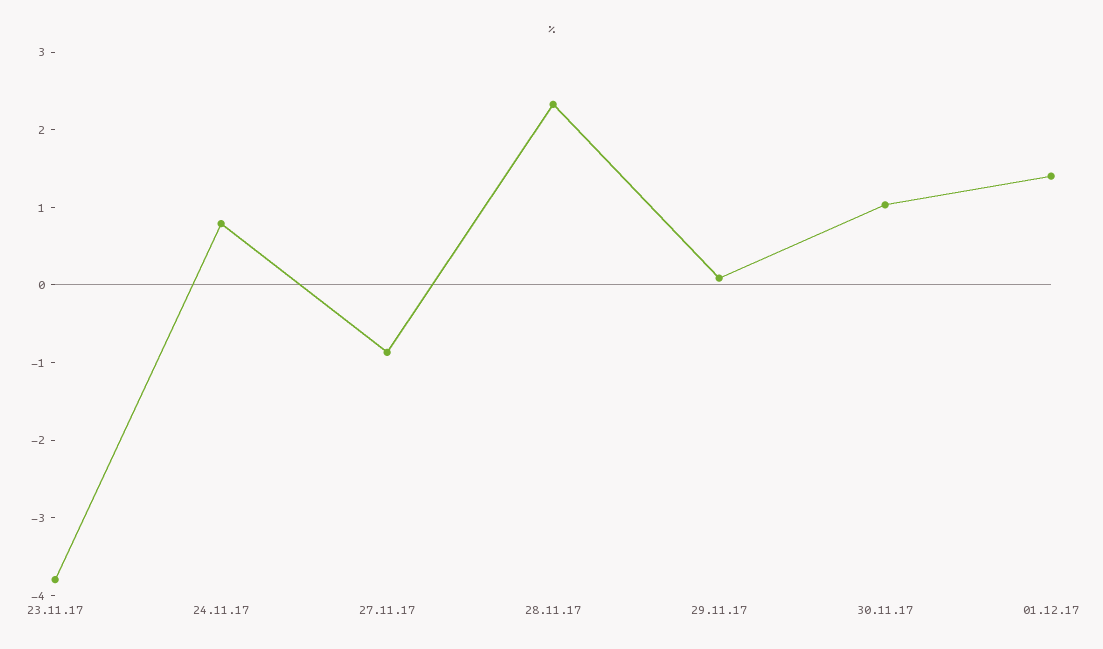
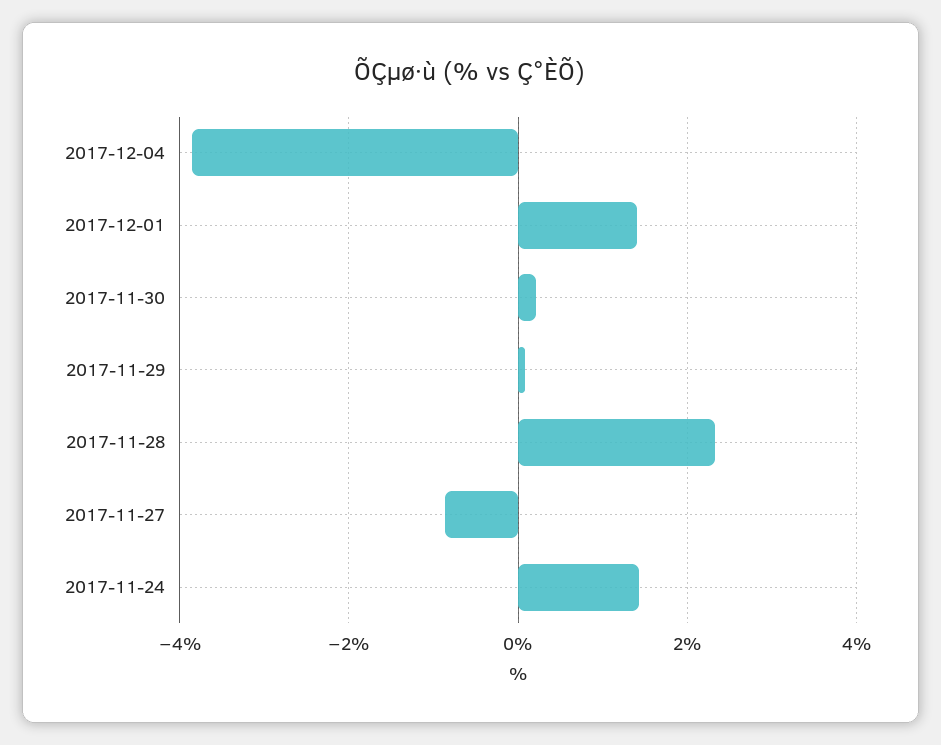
23.11.17: -3.8 -> none
24.11.17: 0.8 -> 1.4
30.11.17: 1 -> 0.2
2017-12-04: none -> -3.8

